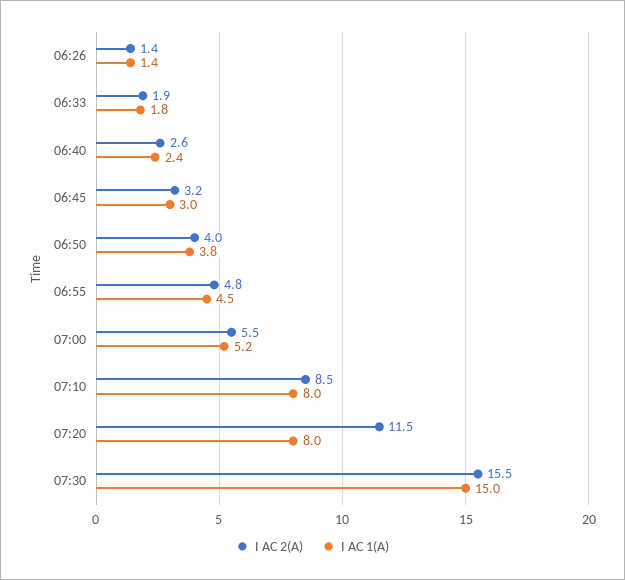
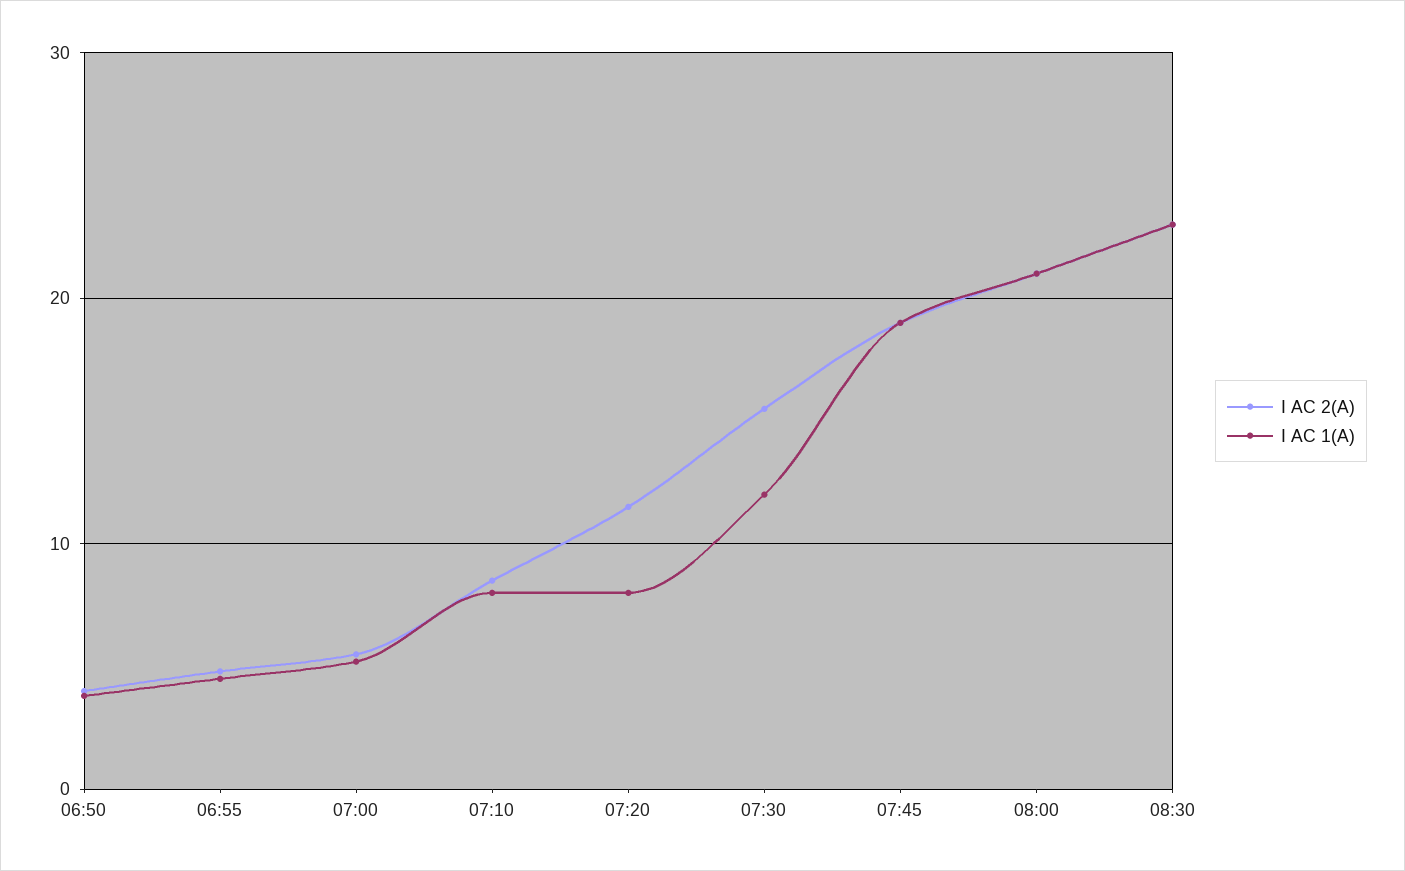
I AC 2(A), 06:26: 1.4 -> none
I AC 1(A), 06:26: 1.4 -> none
I AC 2(A), 06:33: 1.9 -> none
I AC 1(A), 06:33: 1.8 -> none
I AC 2(A), 06:40: 2.6 -> none
I AC 1(A), 06:40: 2.4 -> none
I AC 2(A), 06:45: 3.2 -> none
I AC 1(A), 06:45: 3 -> none
I AC 1(A), 07:30: 15 -> 12
I AC 2(A), 07:45: none -> 19
I AC 1(A), 07:45: none -> 19
I AC 2(A), 08:00: none -> 21
I AC 1(A), 08:00: none -> 21
I AC 2(A), 08:30: none -> 23
I AC 1(A), 08:30: none -> 23

